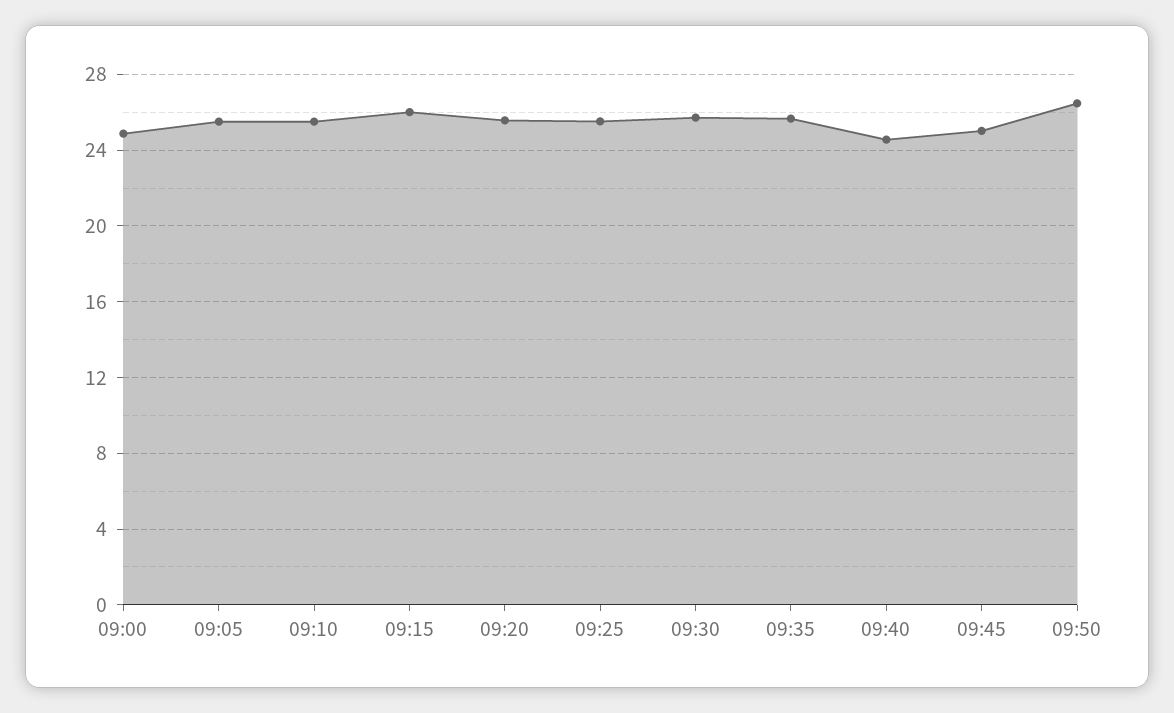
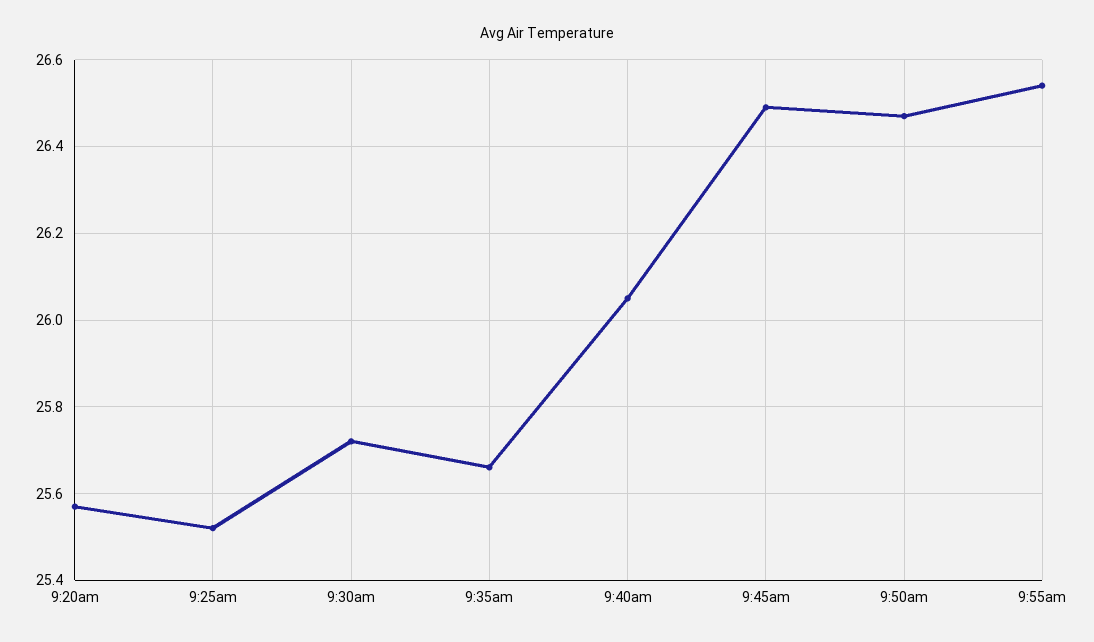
09:00: 25 -> none
09:05: 25.5 -> none
09:10: 25.5 -> none
09:15: 26 -> none
09:40: 24.5 -> 26.05
09:45: 25 -> 26.5
9:55am: none -> 26.55

